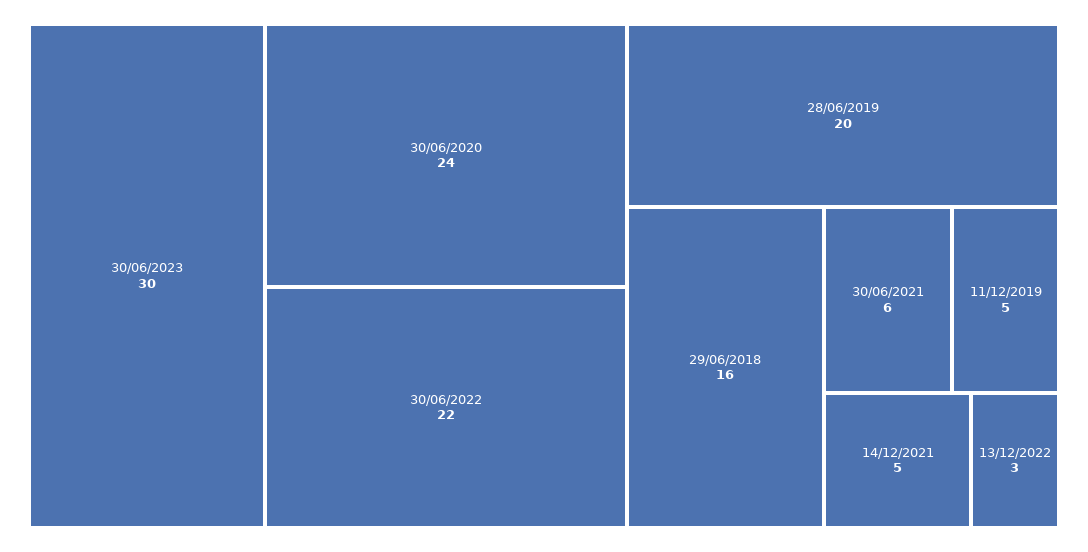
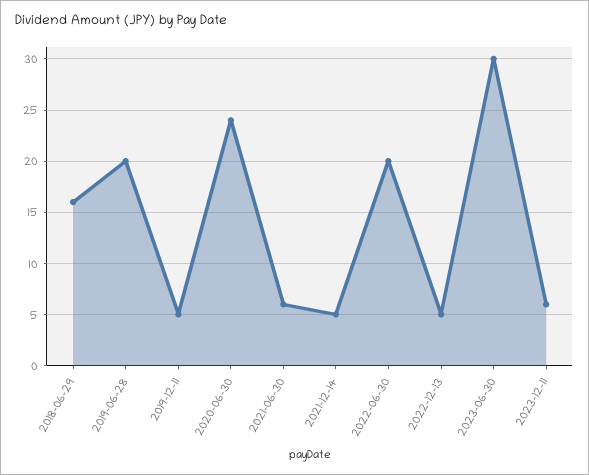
30/06/2022: 22 -> 20
13/12/2022: 3 -> 5
2023-12-11: none -> 6

